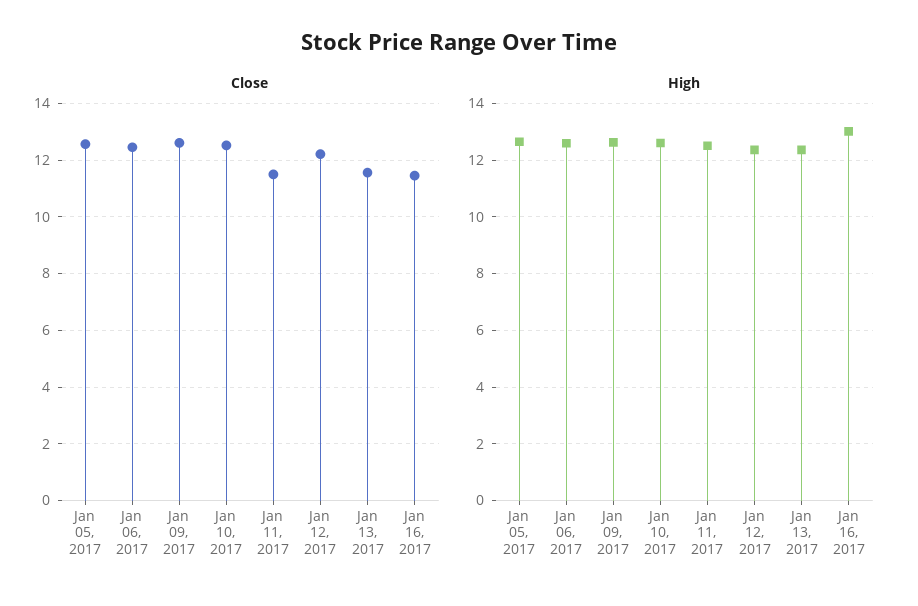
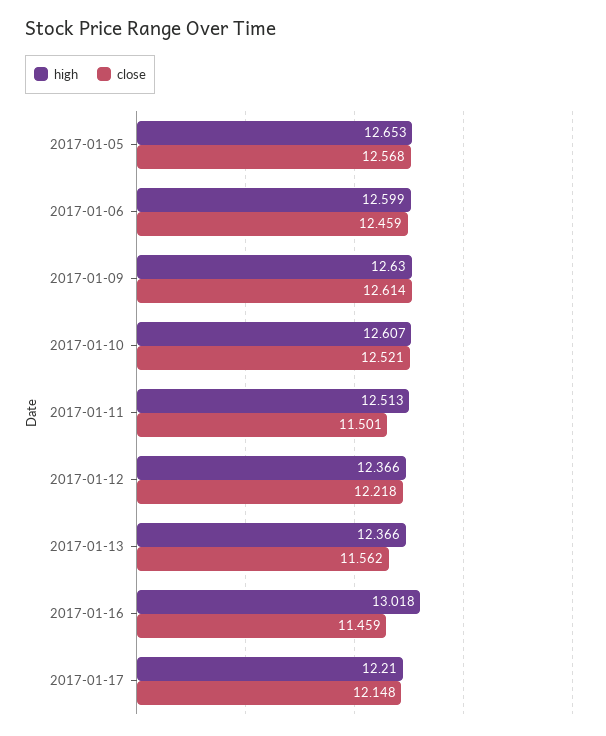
High, 2017-01-17: none -> 12.21
Close, 2017-01-17: none -> 12.148

